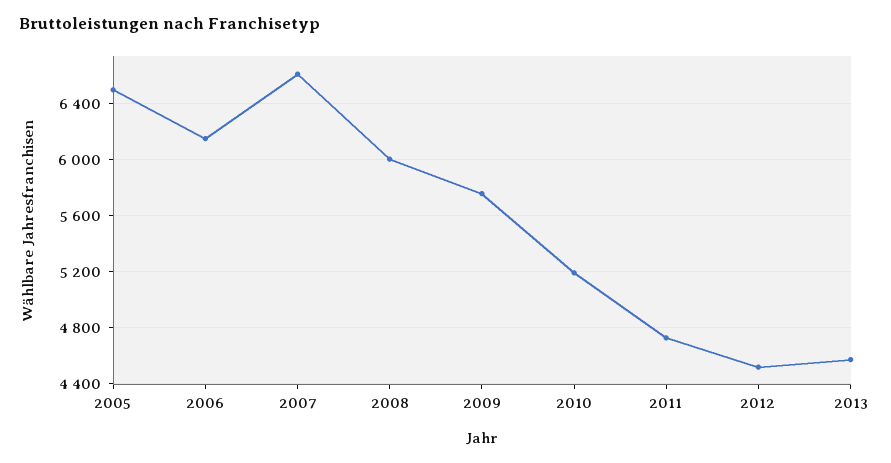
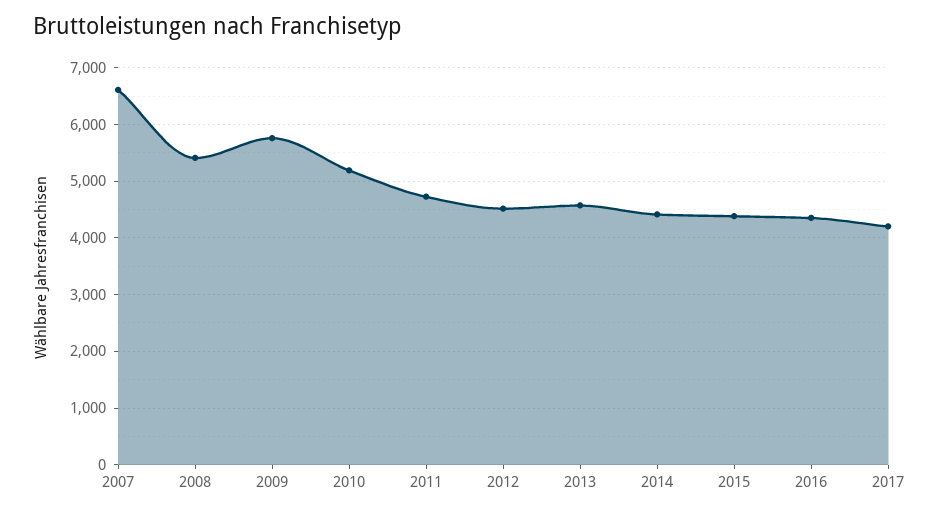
2005: 6500 -> none
2006: 6150 -> none
2008: 6000 -> 5400
2014: none -> 4400
2015: none -> 4400
2016: none -> 4400
2017: none -> 4200

